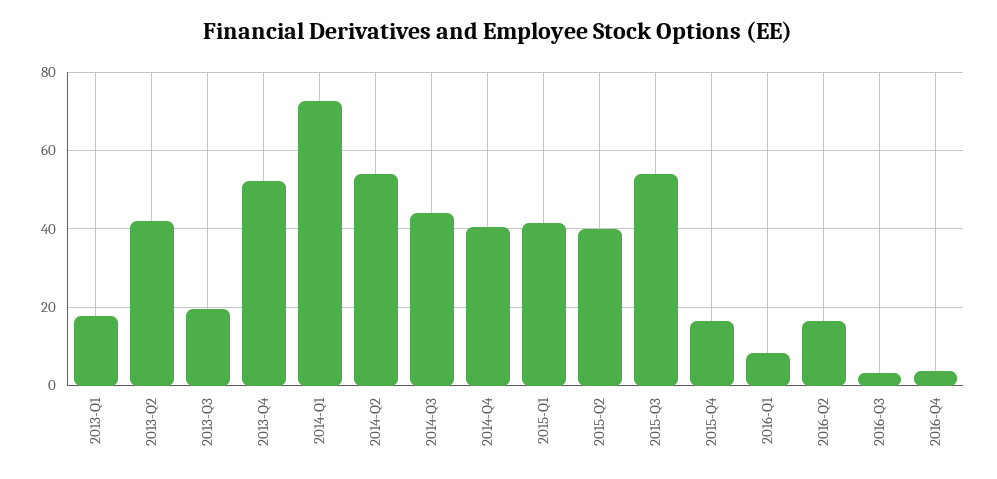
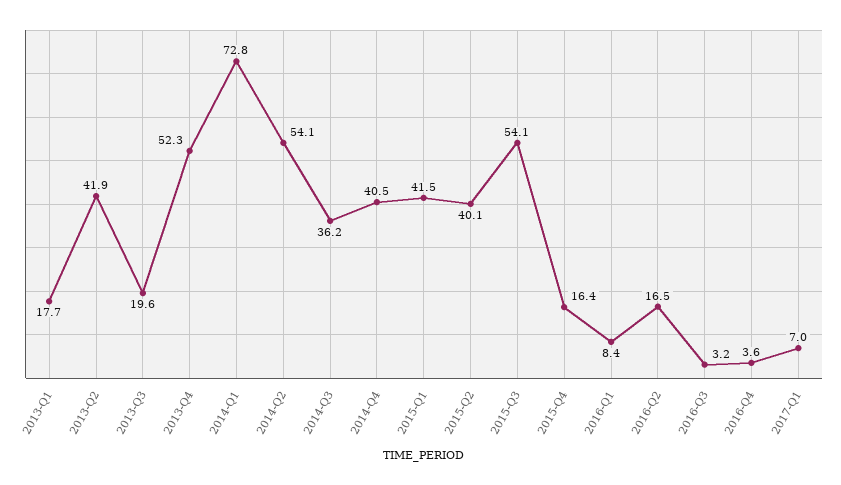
2014-Q3: 44 -> 36.2
2017-Q1: none -> 7

